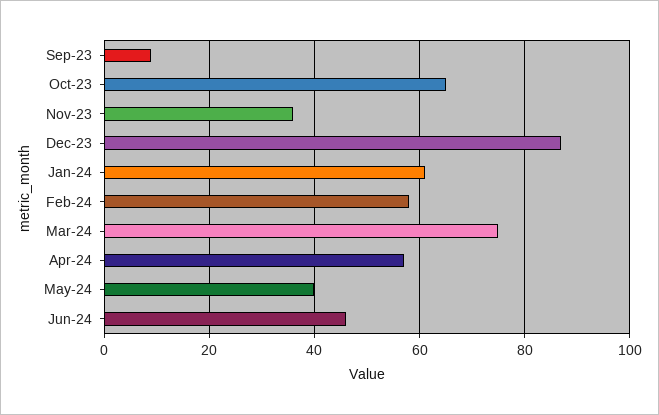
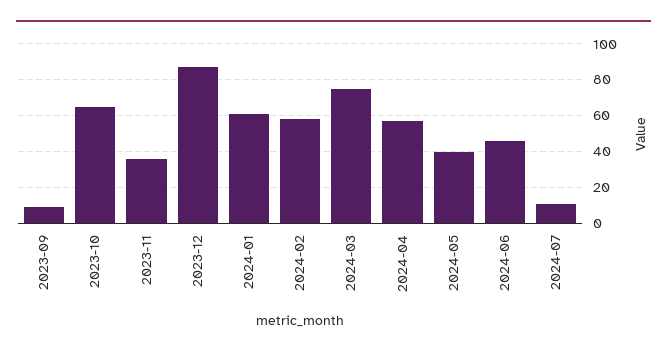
2024-07: none -> 10

